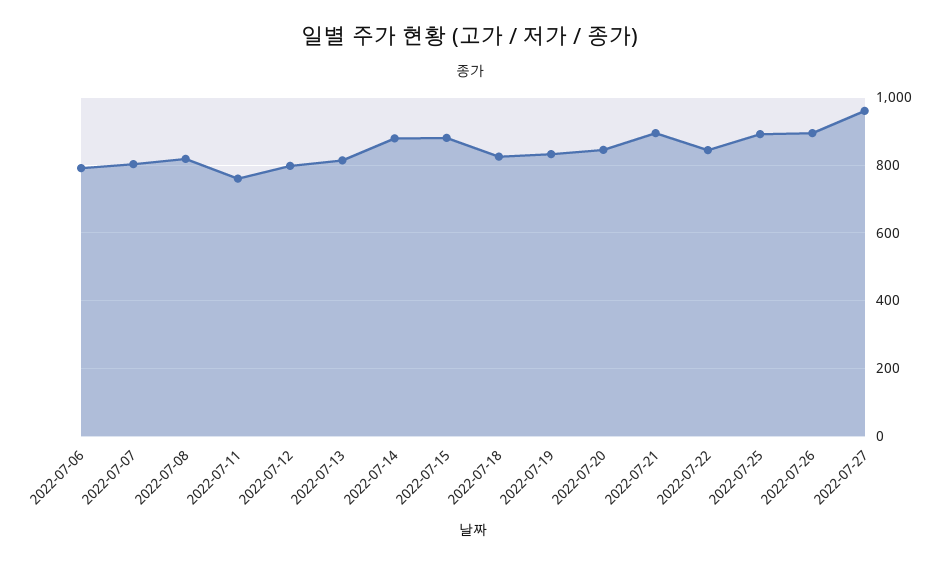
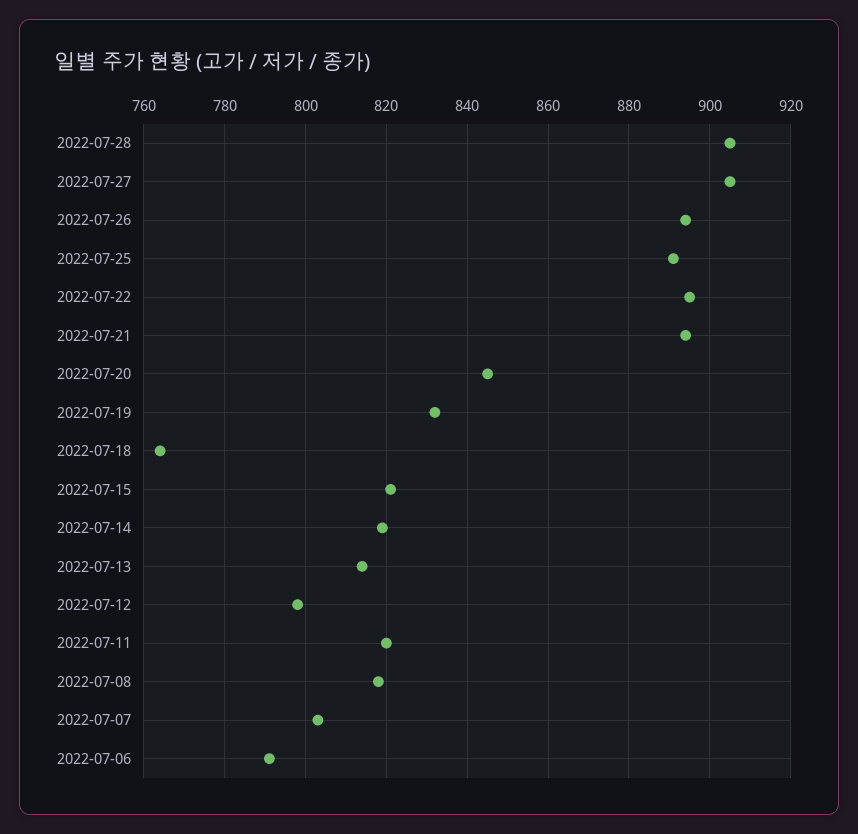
2022-07-11: 760 -> 820
2022-07-14: 880 -> 820
2022-07-15: 880 -> 820
2022-07-18: 820 -> 765
2022-07-22: 840 -> 895
2022-07-27: 960 -> 905
2022-07-28: none -> 905

